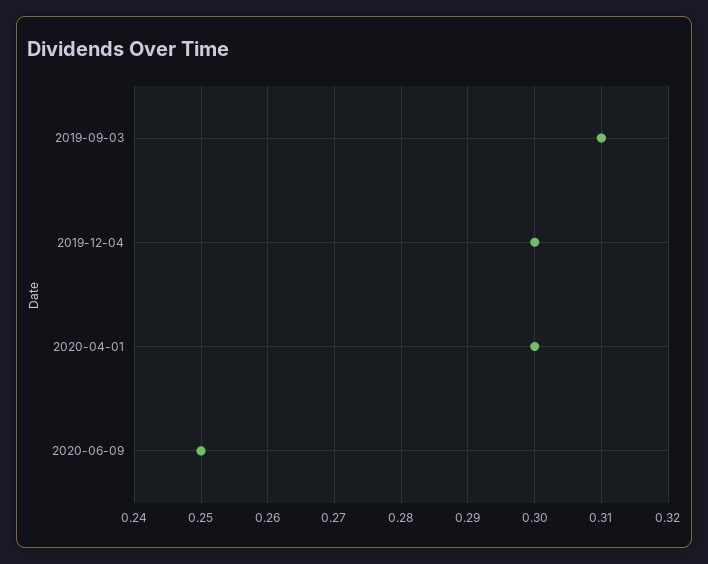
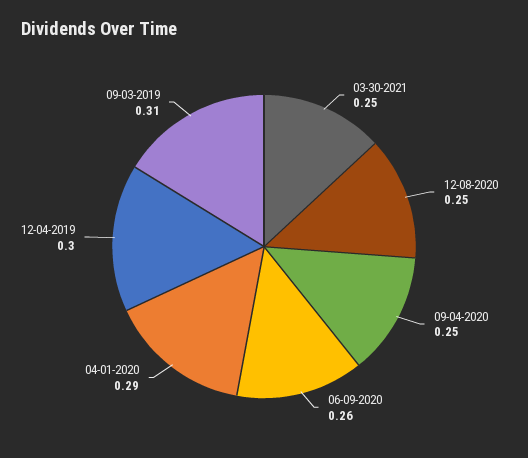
2020-04-01: 0.3 -> 0.29
2020-06-09: 0.25 -> 0.26
03-30-2021: none -> 0.25
12-08-2020: none -> 0.25
09-04-2020: none -> 0.25

